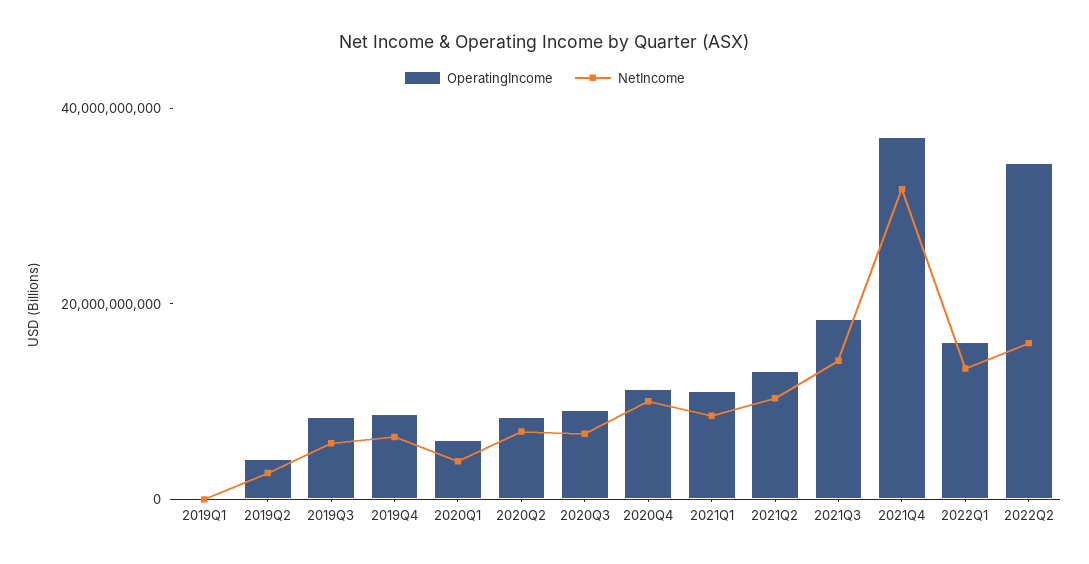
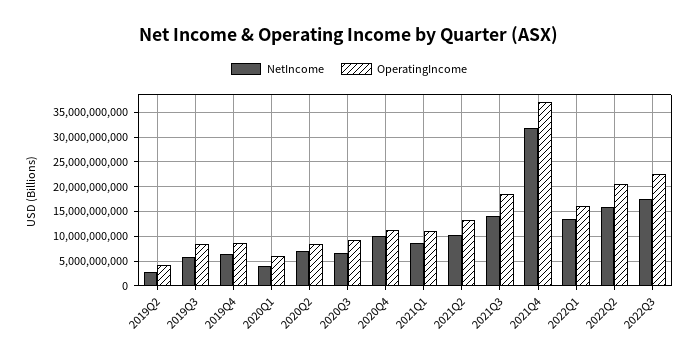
OperatingIncome, 2019Q1: 0 -> none
NetIncome, 2019Q1: 0 -> none
OperatingIncome, 2022Q2: 35000000000 -> 20000000000
NetIncome, 2022Q3: none -> 17500000000
OperatingIncome, 2022Q3: none -> 22500000000

